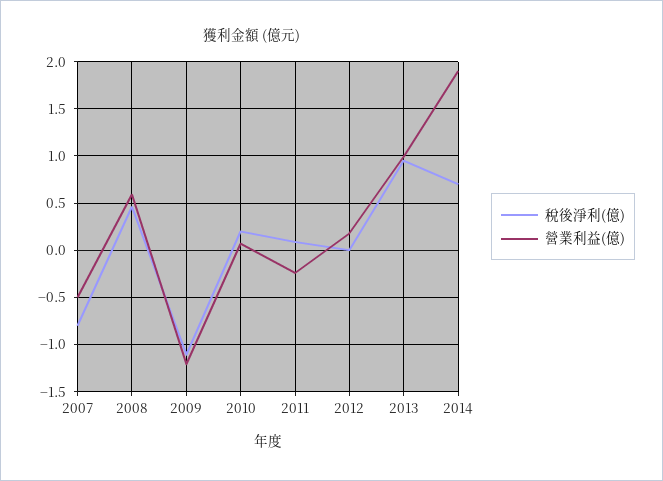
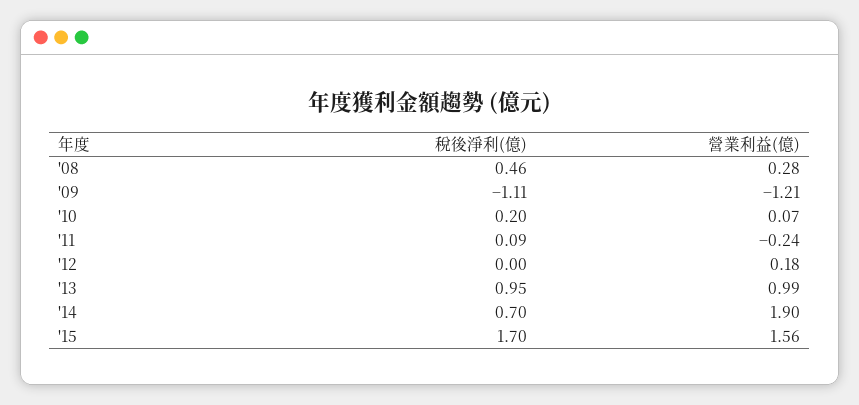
稅後淨利(億), 2007: -0.8 -> none
營業利益(億), 2007: -0.5 -> none
營業利益(億), 2008: 0.6 -> 0.28
稅後淨利(億), '15: none -> 1.7
營業利益(億), '15: none -> 1.56

